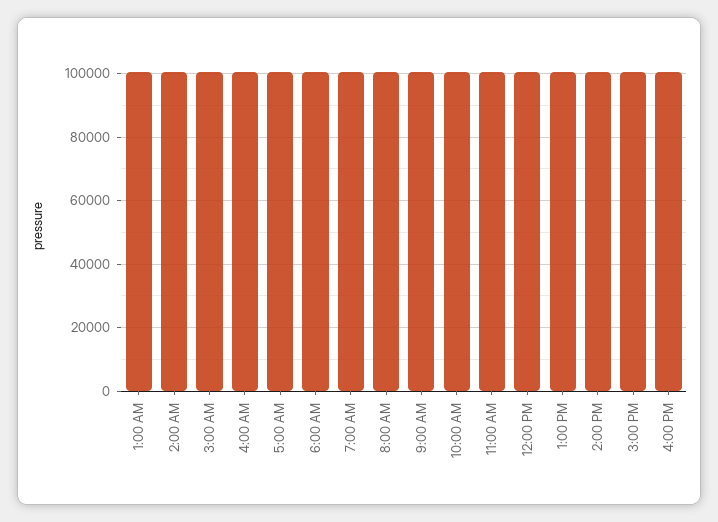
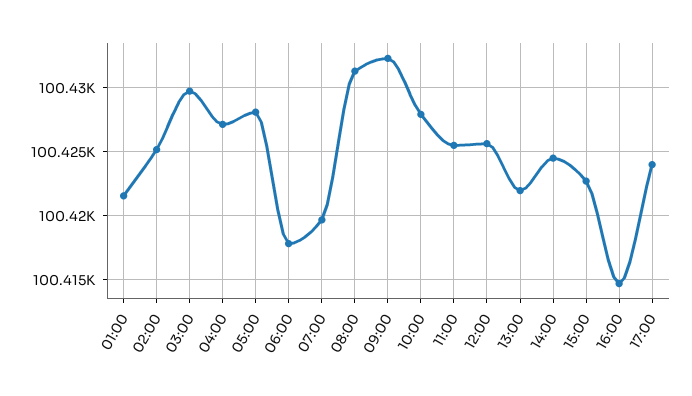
17:00: none -> 100424

